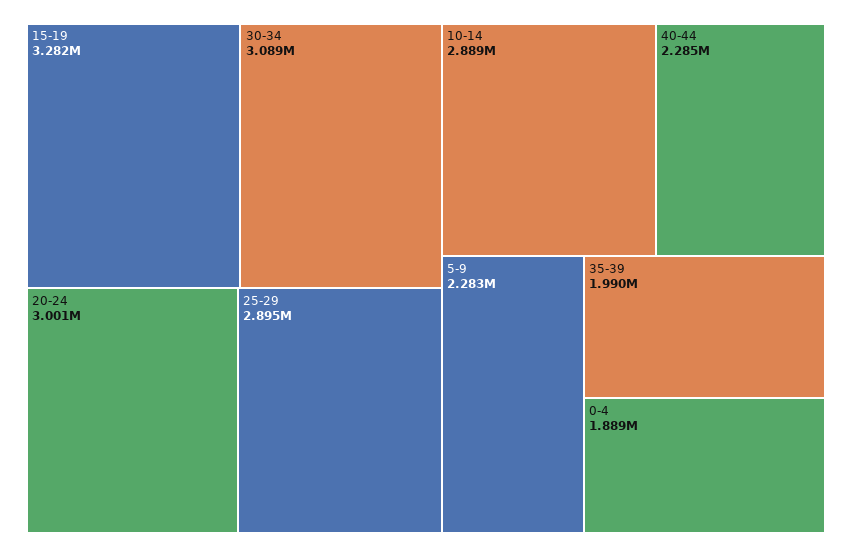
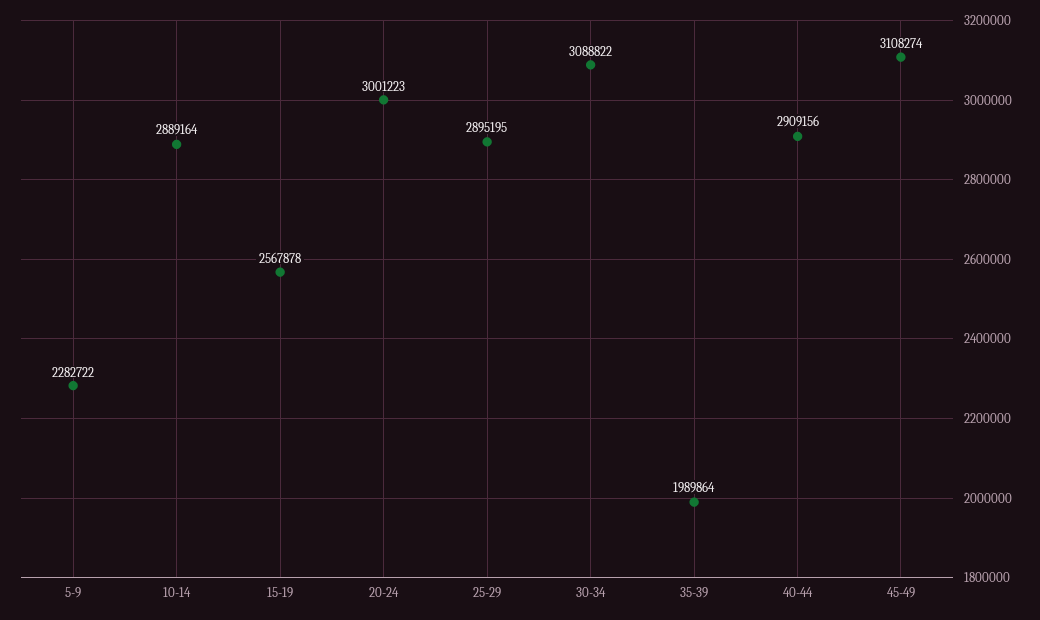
15-19: 3282000 -> 2567878
40-44: 2285000 -> 2909156
0-4: 1889000 -> none
45-49: none -> 3108274

